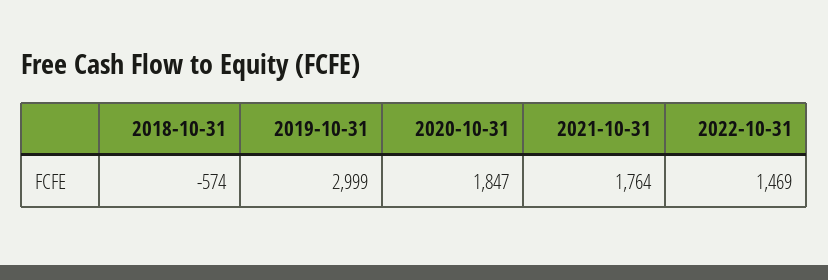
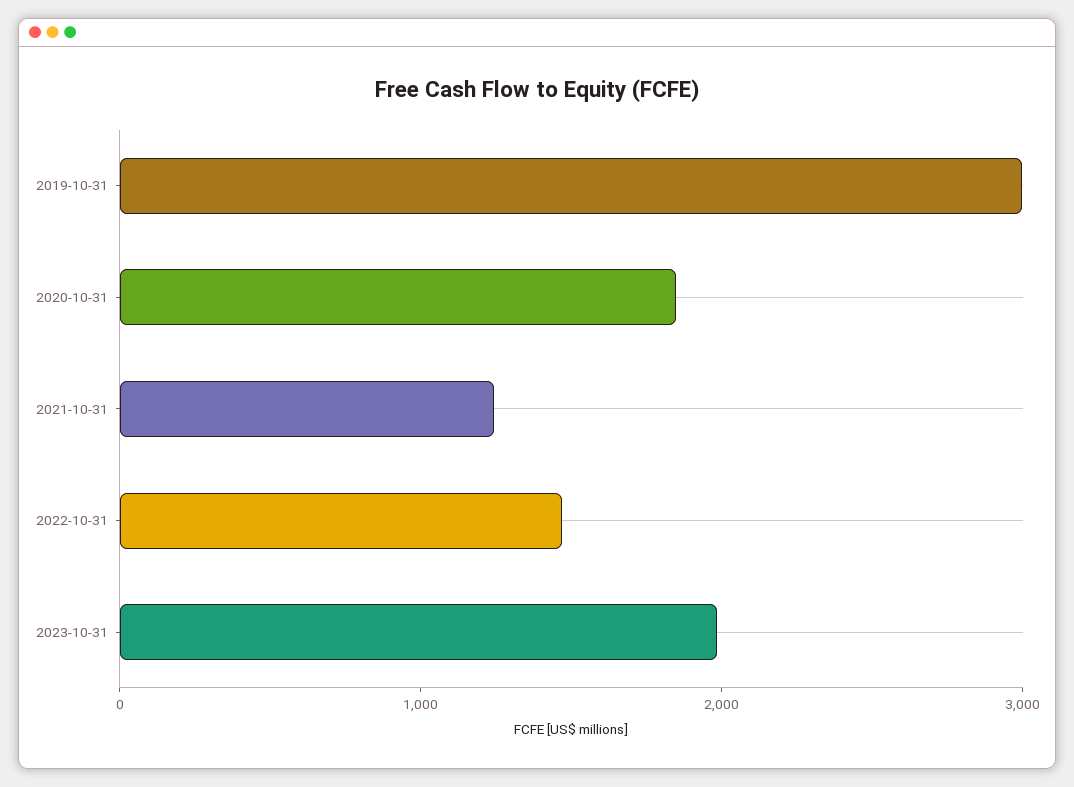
2018-10-31: -574 -> none
2021-10-31: 1764 -> 1200
2023-10-31: none -> 2000

